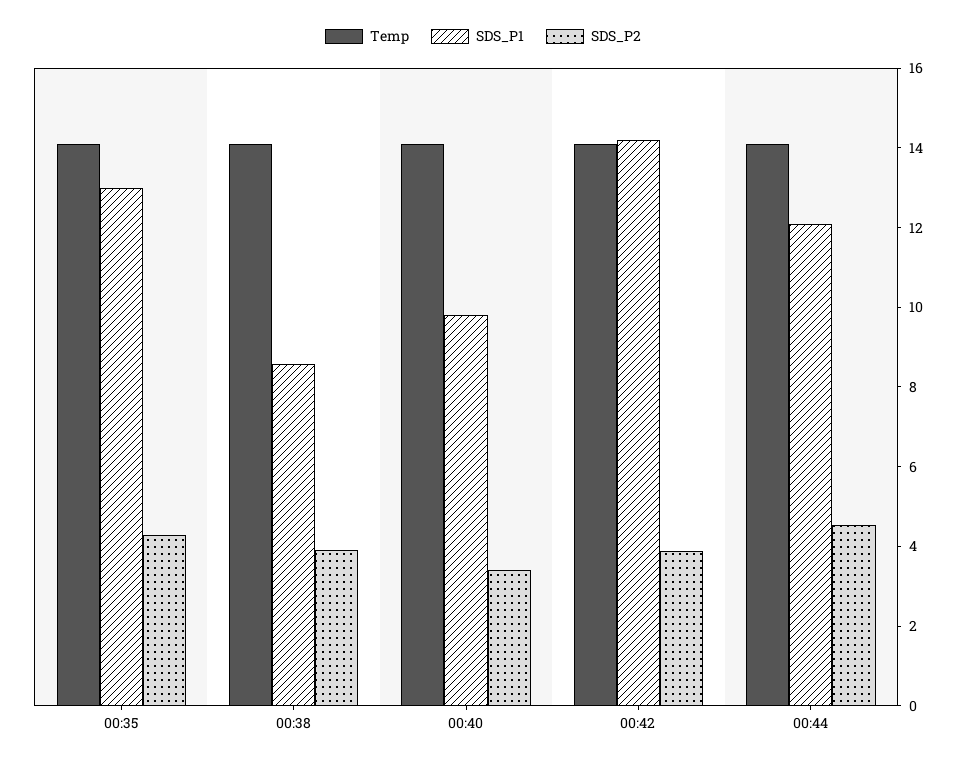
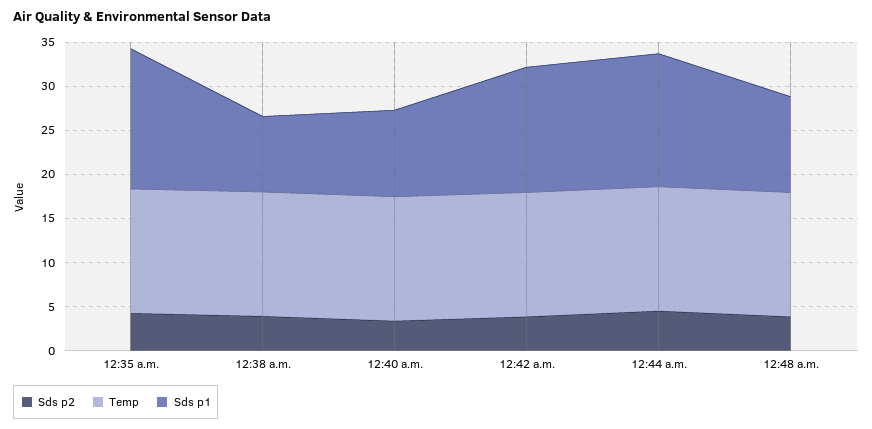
SDS_P1, 00:35: 13 -> 16
SDS_P1, 00:44: 12 -> 15
SDS_P2, 12:48 a.m.: none -> 4
Temp, 12:48 a.m.: none -> 14
SDS_P1, 12:48 a.m.: none -> 11

